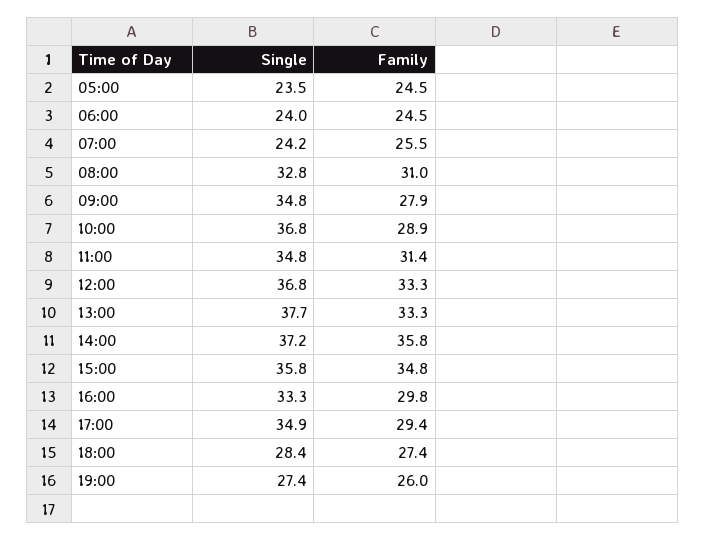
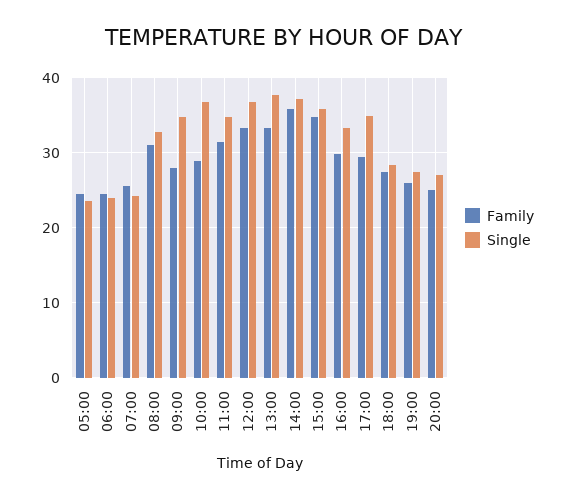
Family, 20:00: none -> 25
Single, 20:00: none -> 27

